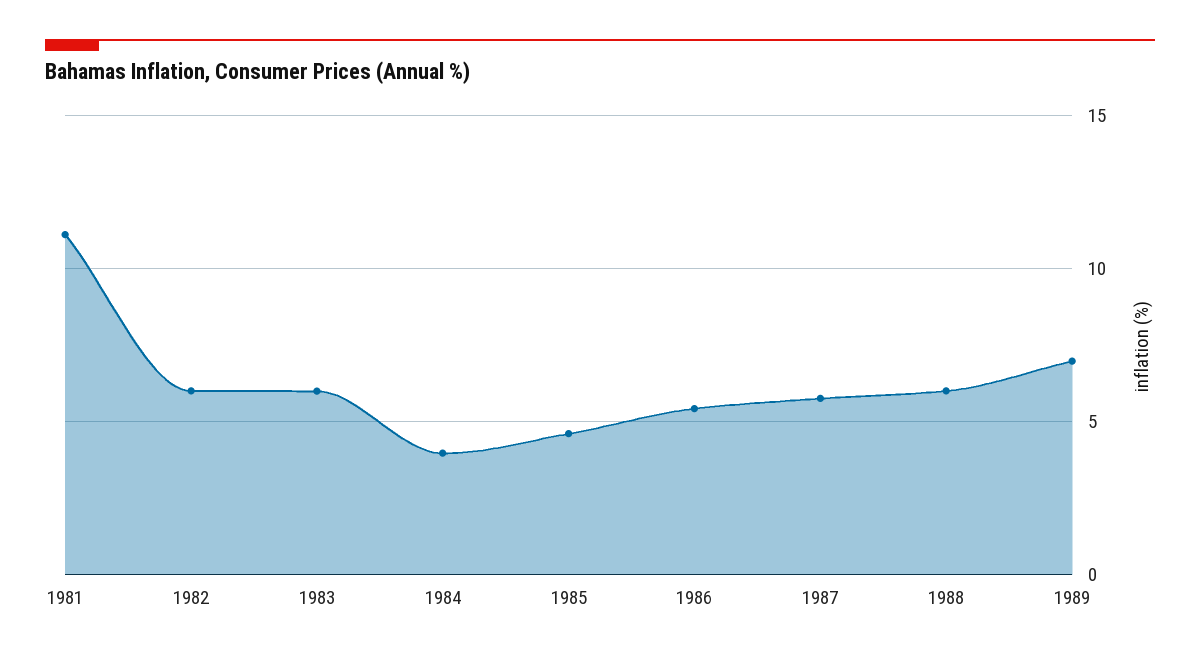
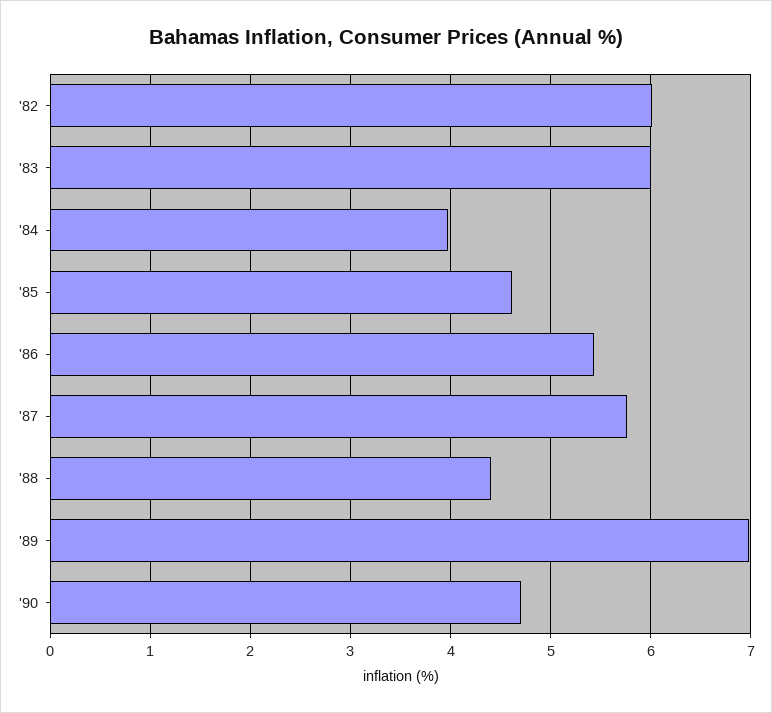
1981: 11 -> none
1988: 6 -> 4.4
'90: none -> 4.7

